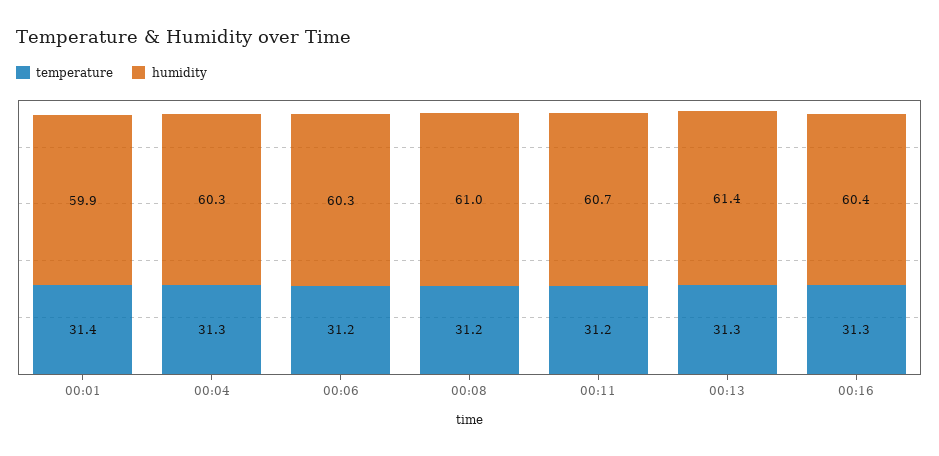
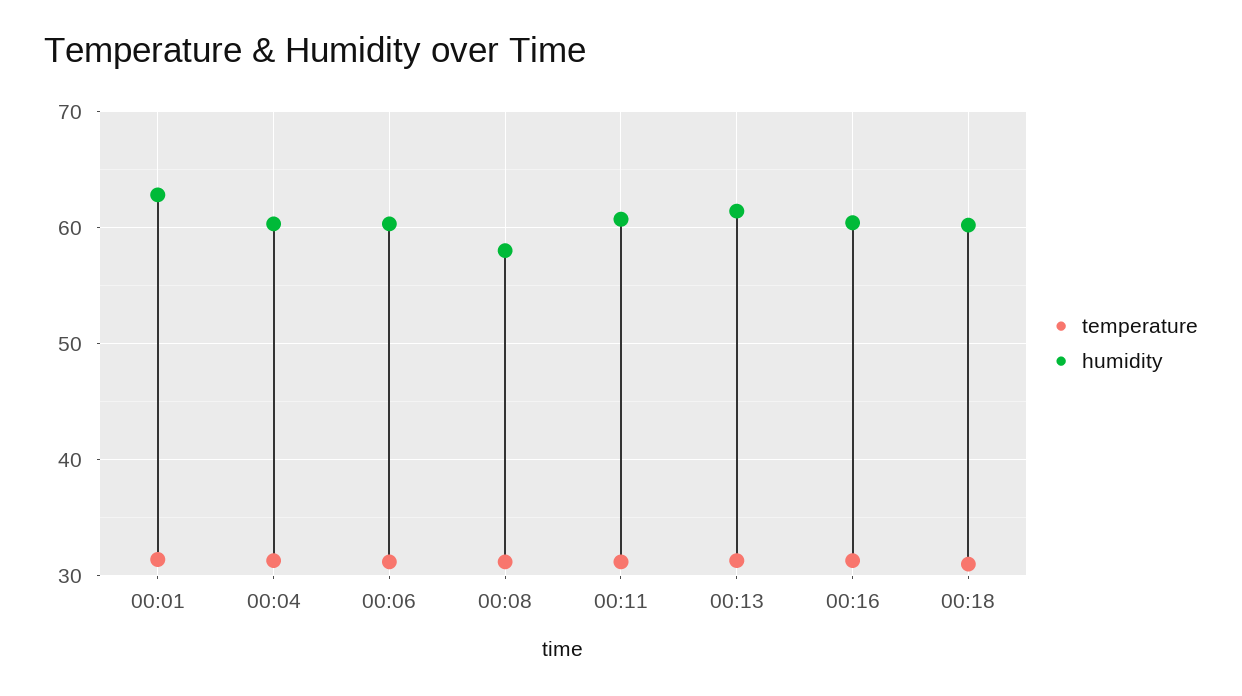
humidity, 00:01: 59.9 -> 63
humidity, 00:08: 61 -> 58
temperature, 00:18: none -> 31
humidity, 00:18: none -> 60

